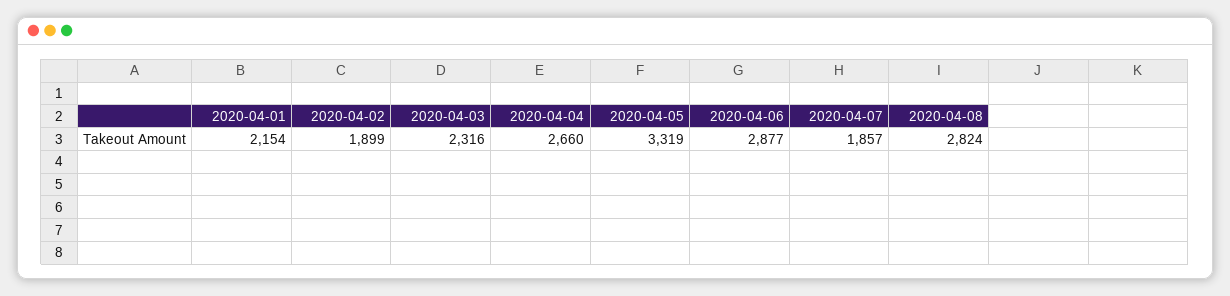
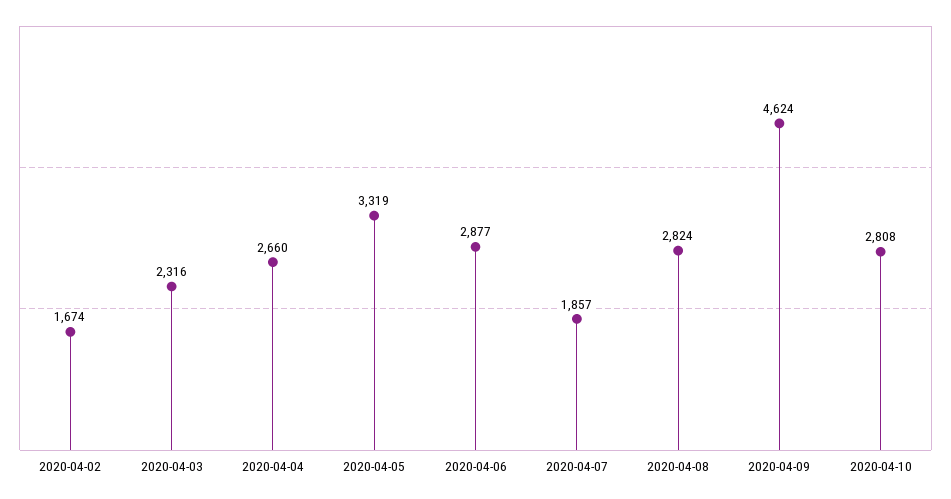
2020-04-01: 2154 -> none
2020-04-02: 1899 -> 1674
2020-04-09: none -> 4624
2020-04-10: none -> 2808

